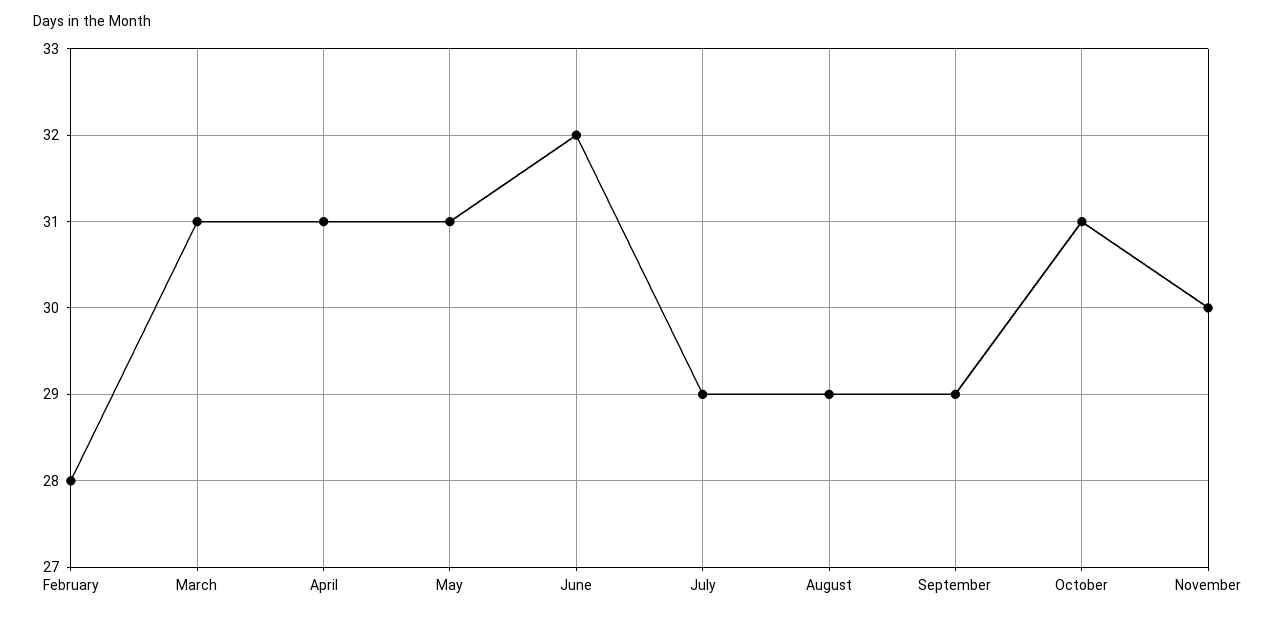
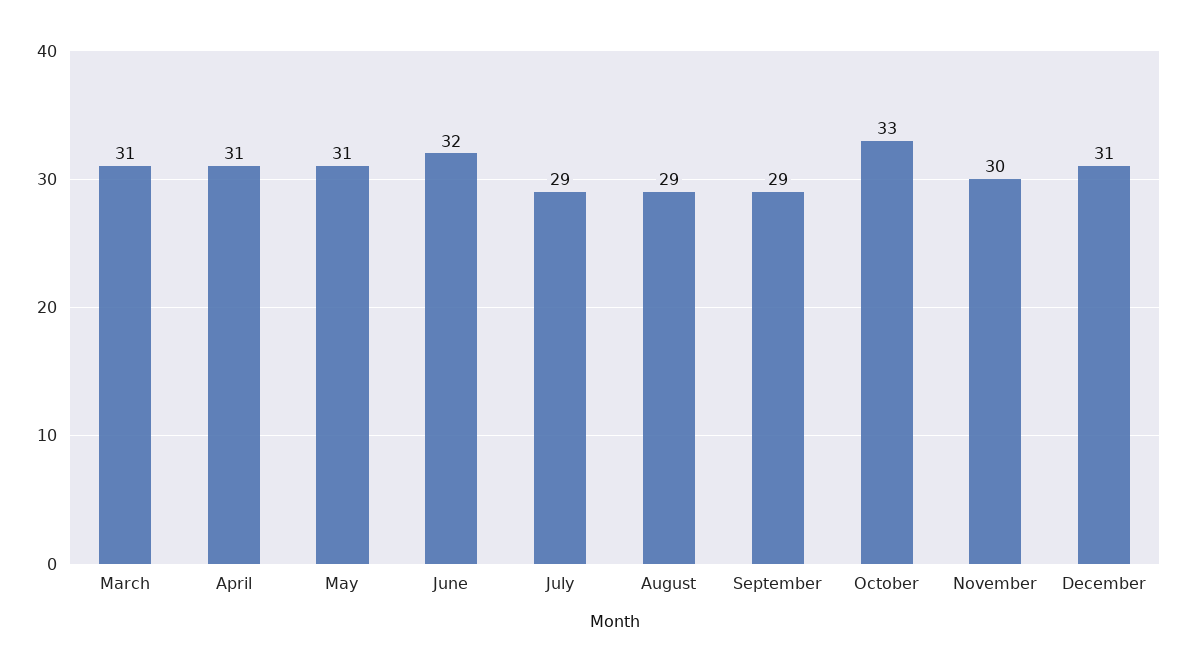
February: 28 -> none
October: 31 -> 33
December: none -> 31

